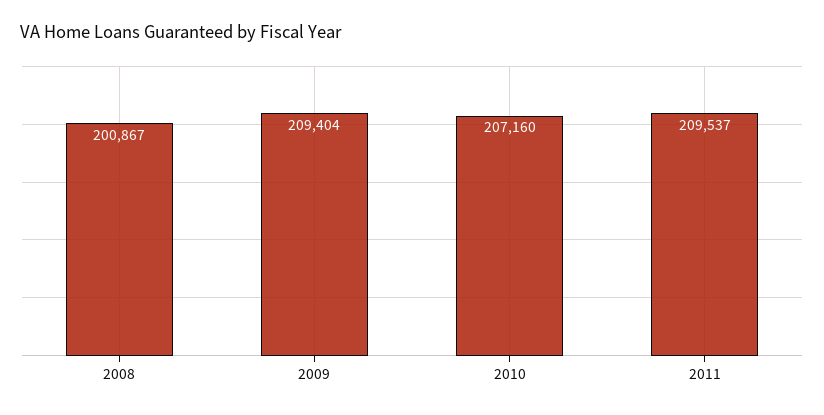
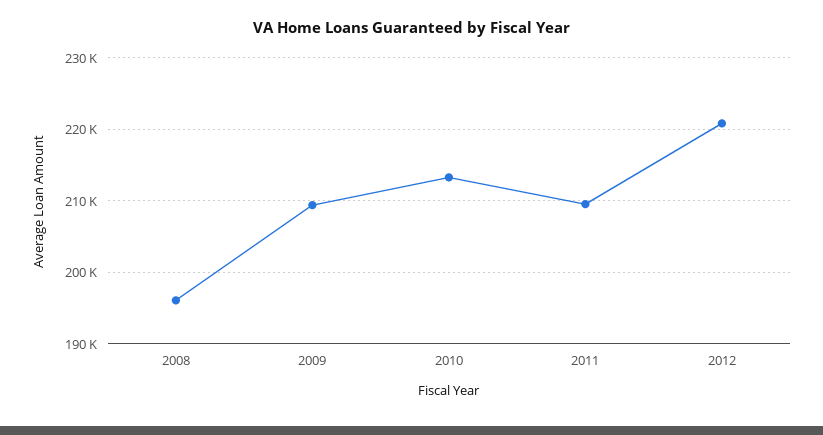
2008: 200867 -> 196000
2010: 207160 -> 213000
2012: none -> 221000

